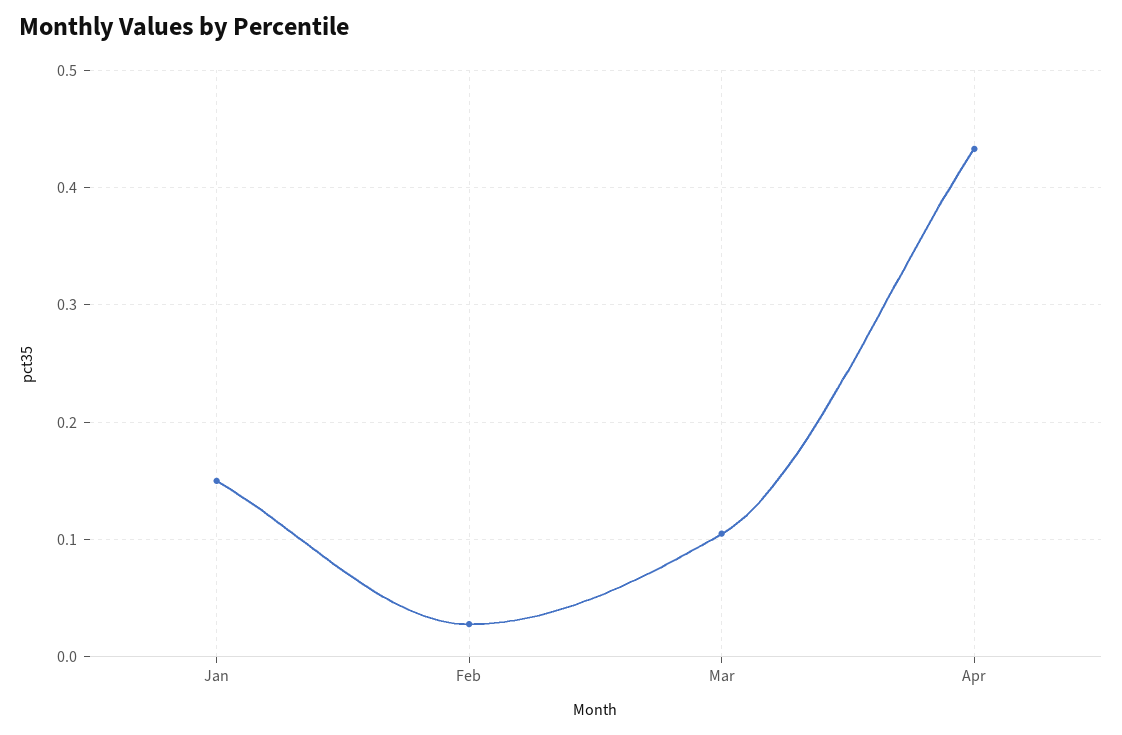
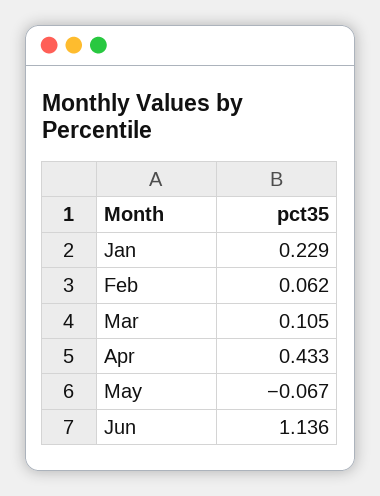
Jan: 0.15 -> 0.229
Feb: 0.03 -> 0.062
May: none -> -0.067
Jun: none -> 1.136

